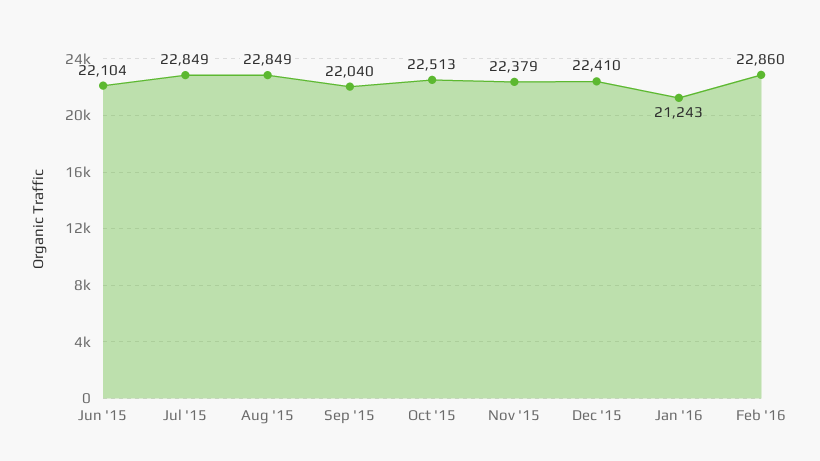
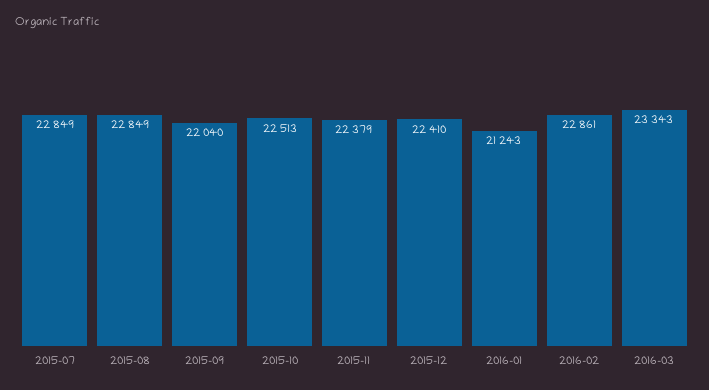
Jun '15: 22104 -> none
Feb '16: 22860 -> 22861
2016-03: none -> 23343

